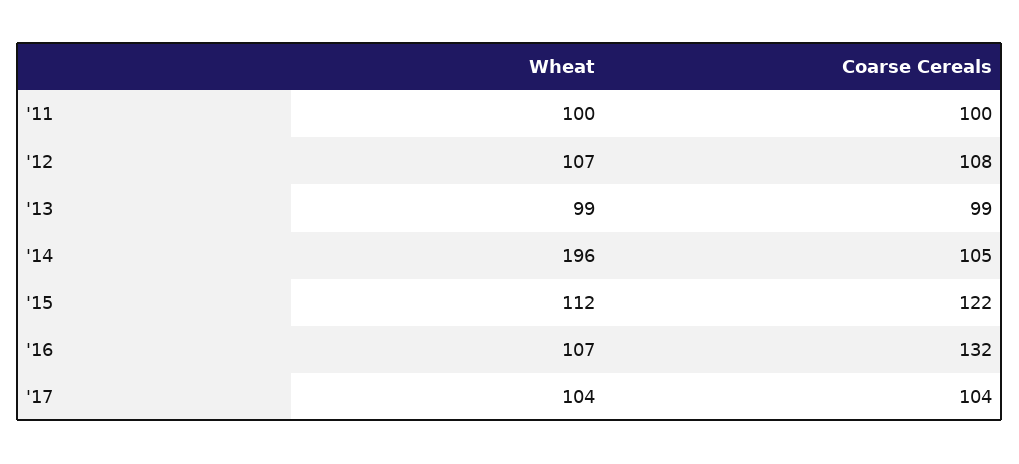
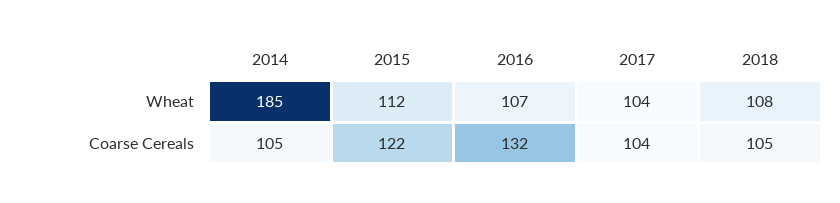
Wheat, '11: 100 -> none
Coarse Cereals, '11: 100 -> none
Wheat, '12: 107 -> none
Coarse Cereals, '12: 108 -> none
Wheat, '13: 99 -> none
Coarse Cereals, '13: 99 -> none
Wheat, '14: 196 -> 185
Wheat, 2018: none -> 108
Coarse Cereals, 2018: none -> 105

